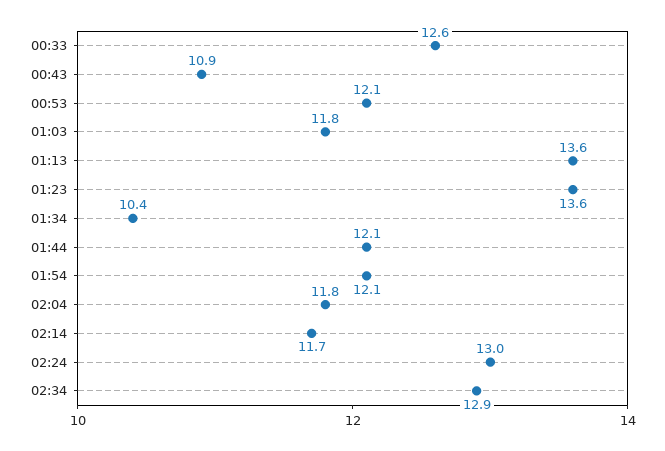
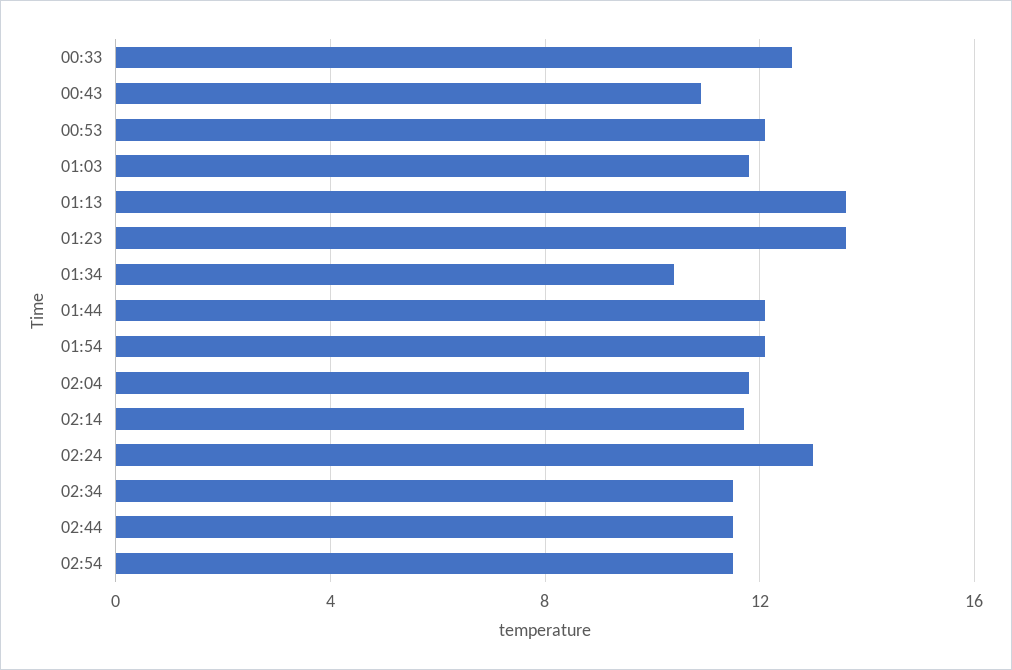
02:34: 12.9 -> 11.5
02:44: none -> 11.5
02:54: none -> 11.5

